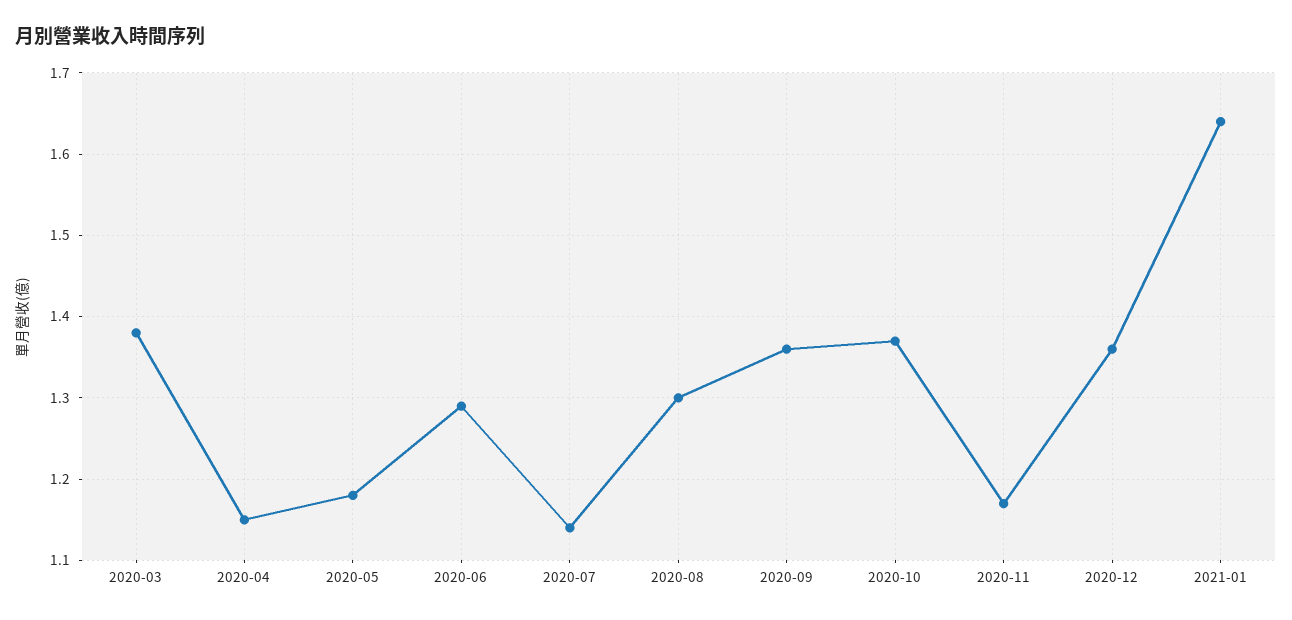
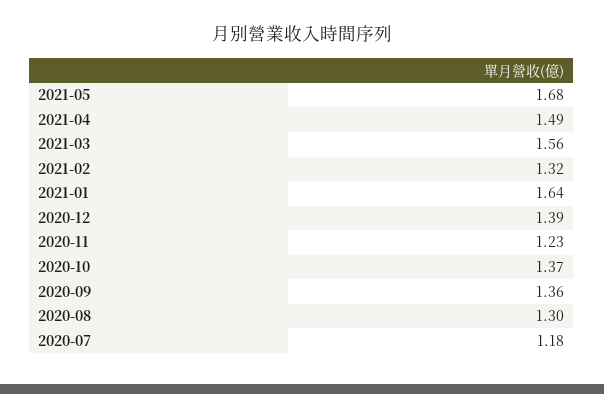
2020-03: 1.38 -> none
2020-04: 1.15 -> none
2020-05: 1.18 -> none
2020-06: 1.29 -> none
2020-07: 1.14 -> 1.18
2020-11: 1.17 -> 1.23
2020-12: 1.36 -> 1.39
2021-05: none -> 1.68
2021-04: none -> 1.49
2021-03: none -> 1.56
2021-02: none -> 1.32

